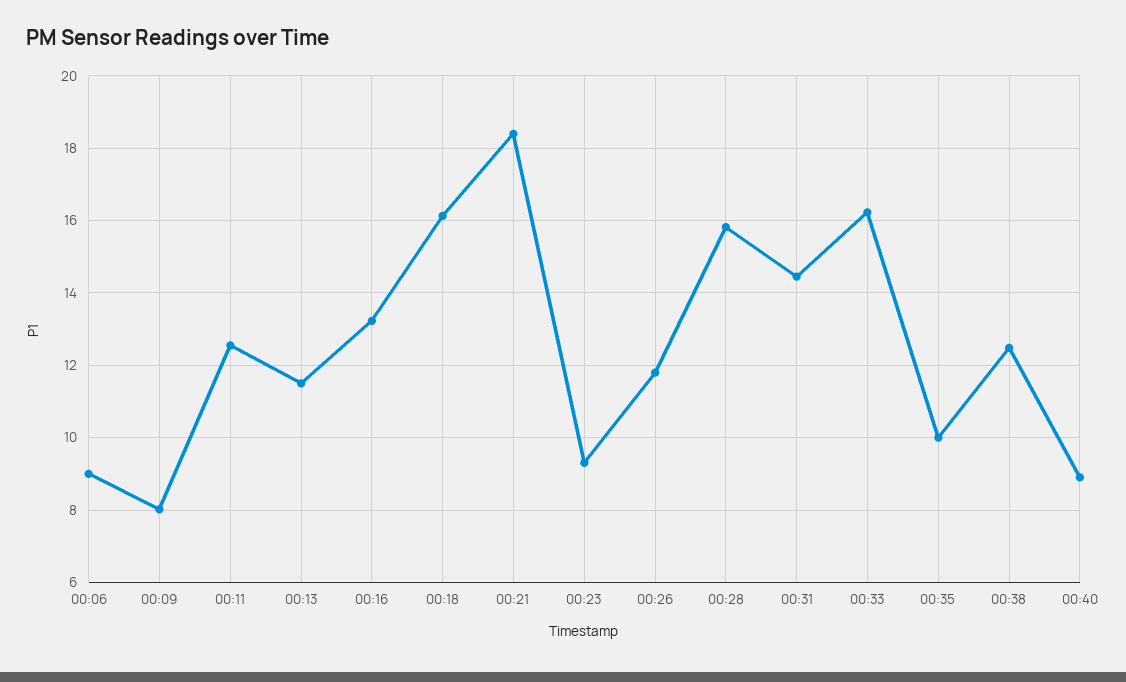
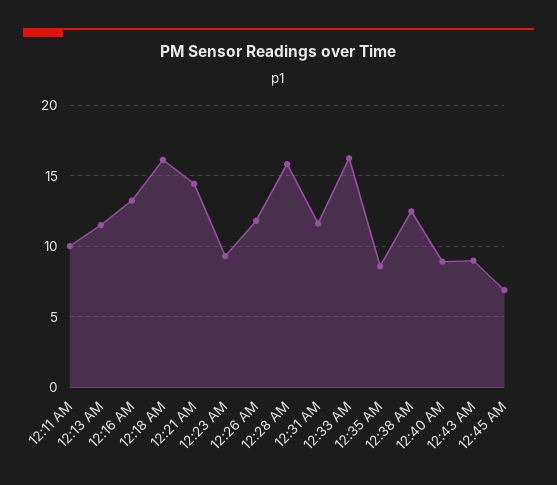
00:06: 9 -> none
00:09: 8 -> none
00:11: 12.6 -> 10
00:21: 18.4 -> 14.5
00:31: 14.4 -> 11.5
00:35: 10 -> 8.5
12:43 AM: none -> 9
12:45 AM: none -> 7

